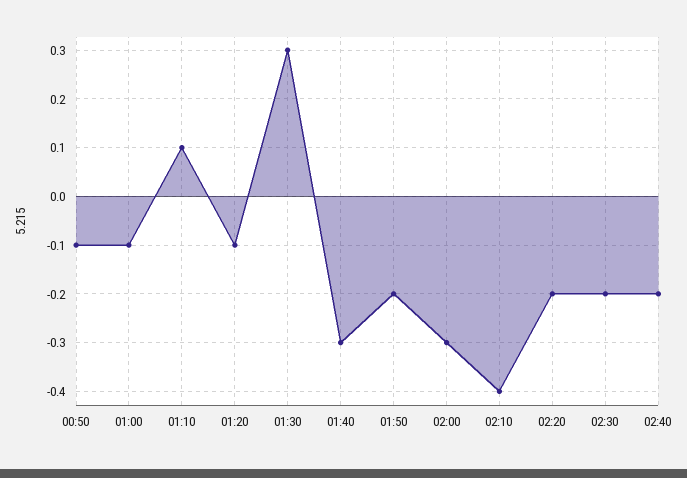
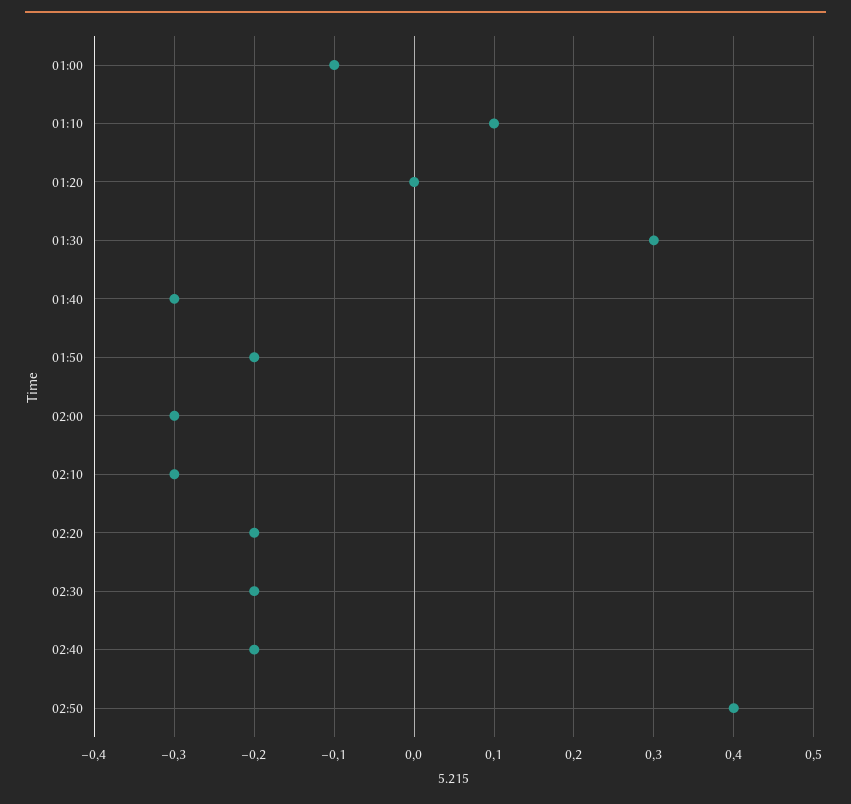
00:50: -0.1 -> none
01:20: -0.1 -> 0
02:10: -0.4 -> -0.3
02:50: none -> 0.4

